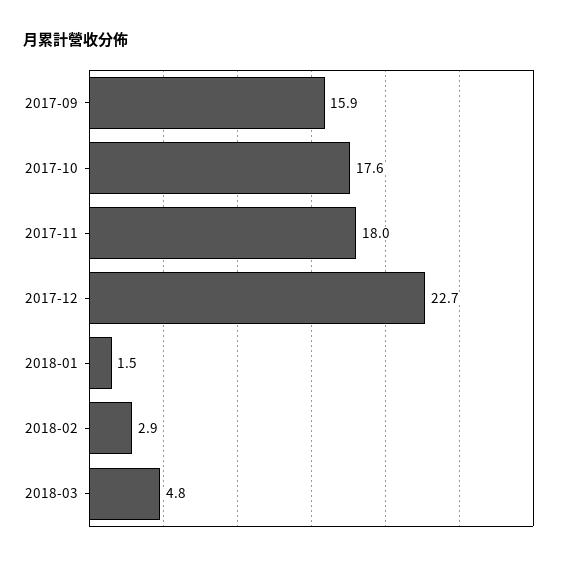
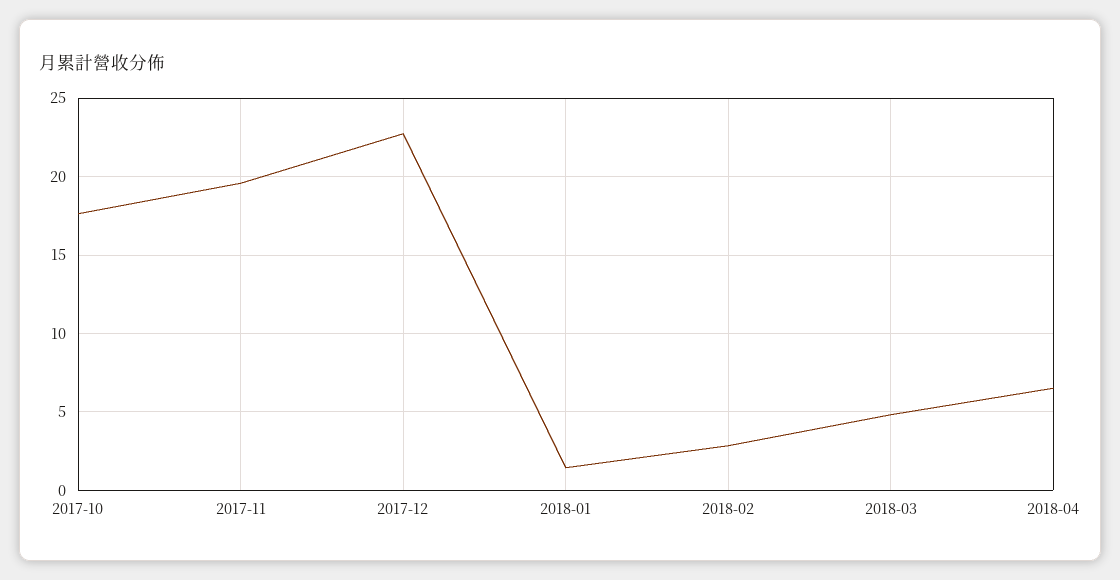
2017-09: 15.9 -> none
2017-11: 18 -> 19.5
2018-04: none -> 6.5

